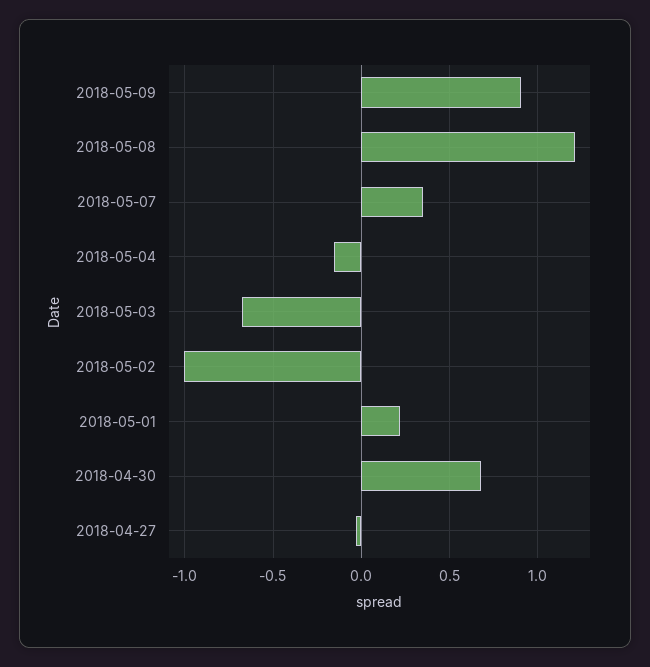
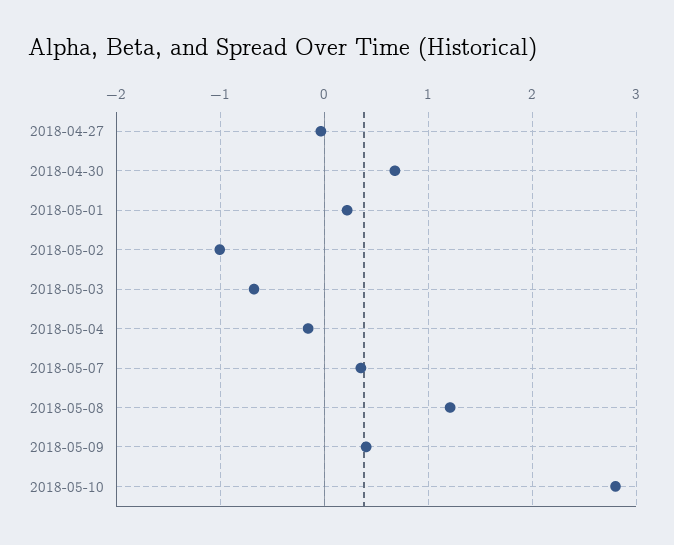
2018-05-09: 0.9 -> 0.4
2018-05-10: none -> 2.8

